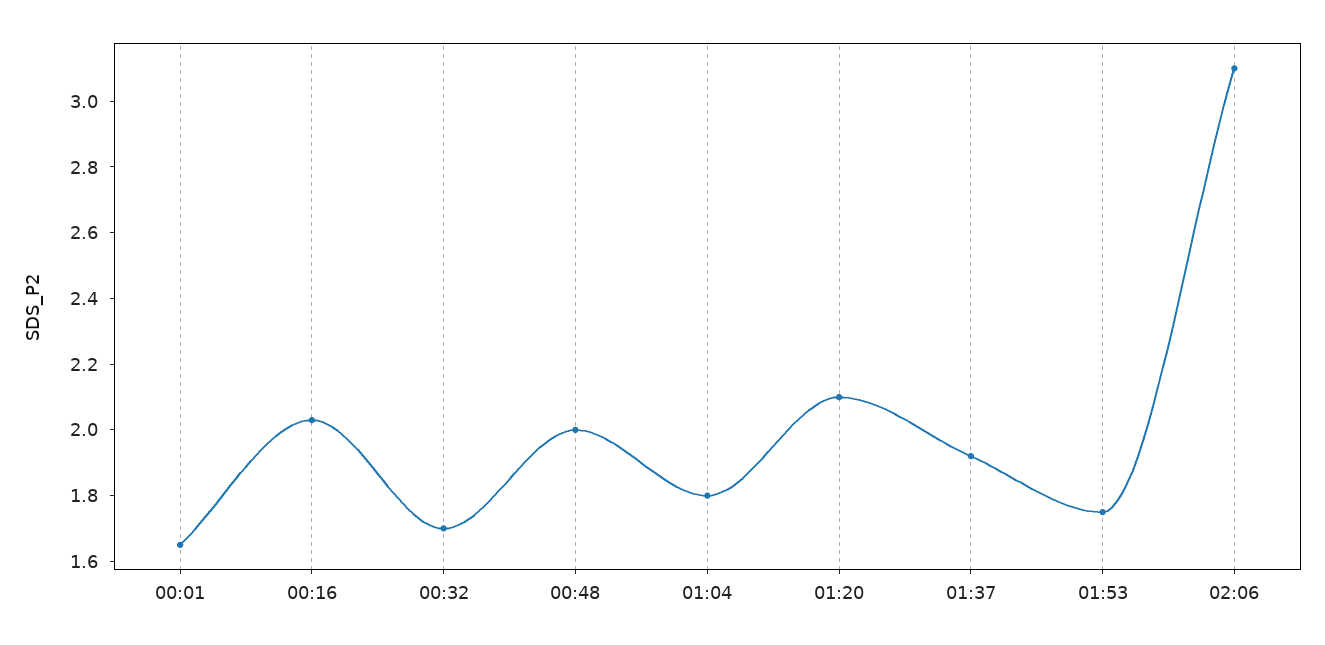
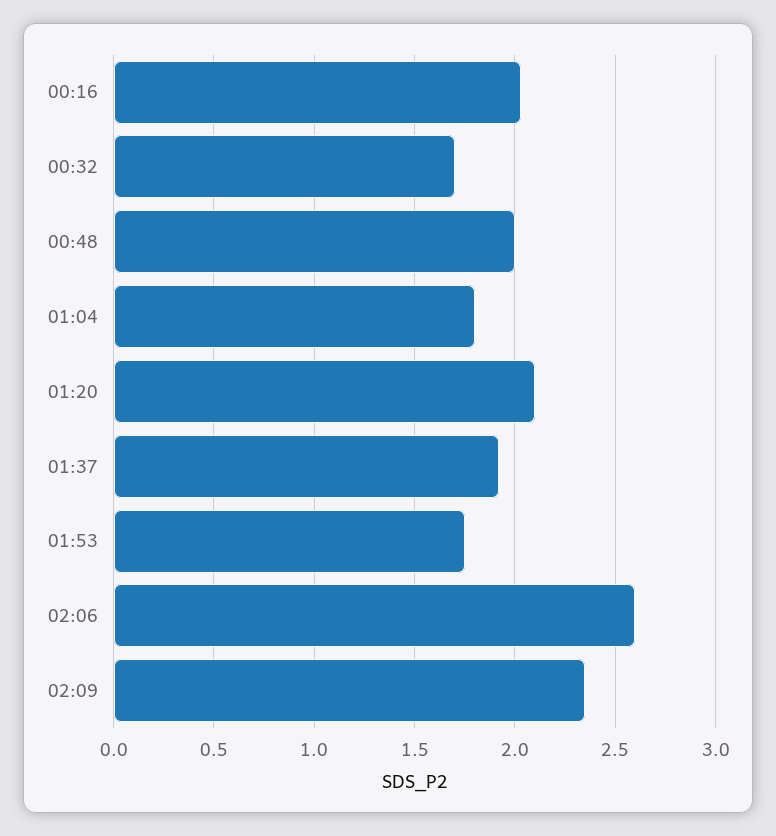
00:01: 1.65 -> none
02:06: 3.1 -> 2.6
02:09: none -> 2.35

